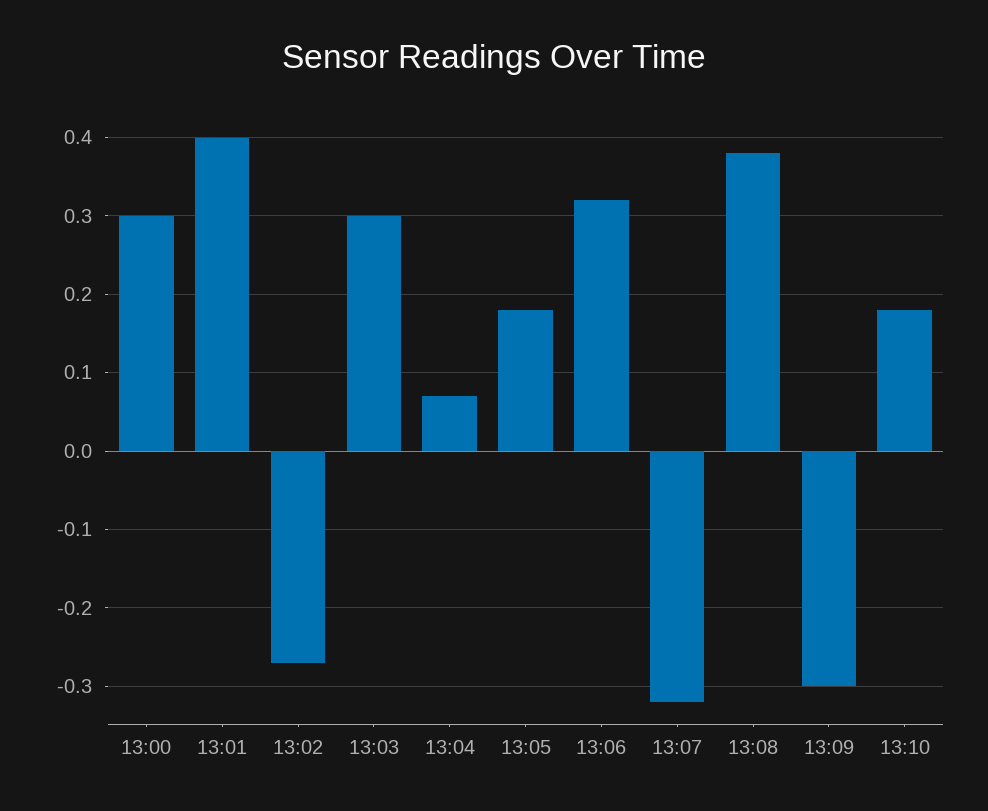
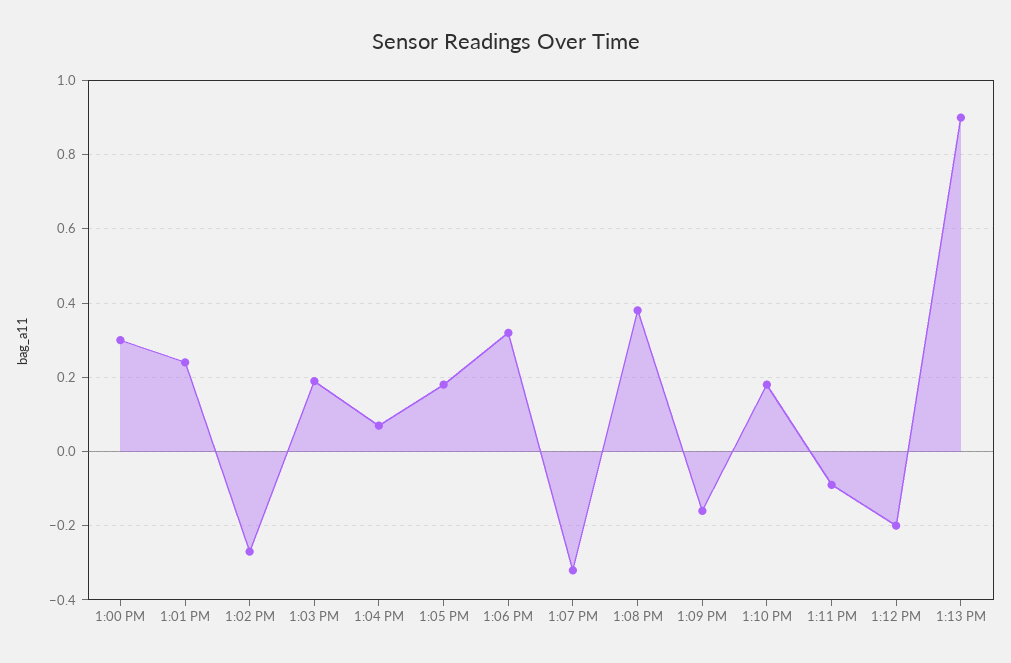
13:01: 0.4 -> 0.25
13:03: 0.3 -> 0.2
13:09: -0.3 -> -0.15
1:11 PM: none -> -0.1
1:12 PM: none -> -0.2
1:13 PM: none -> 0.9

